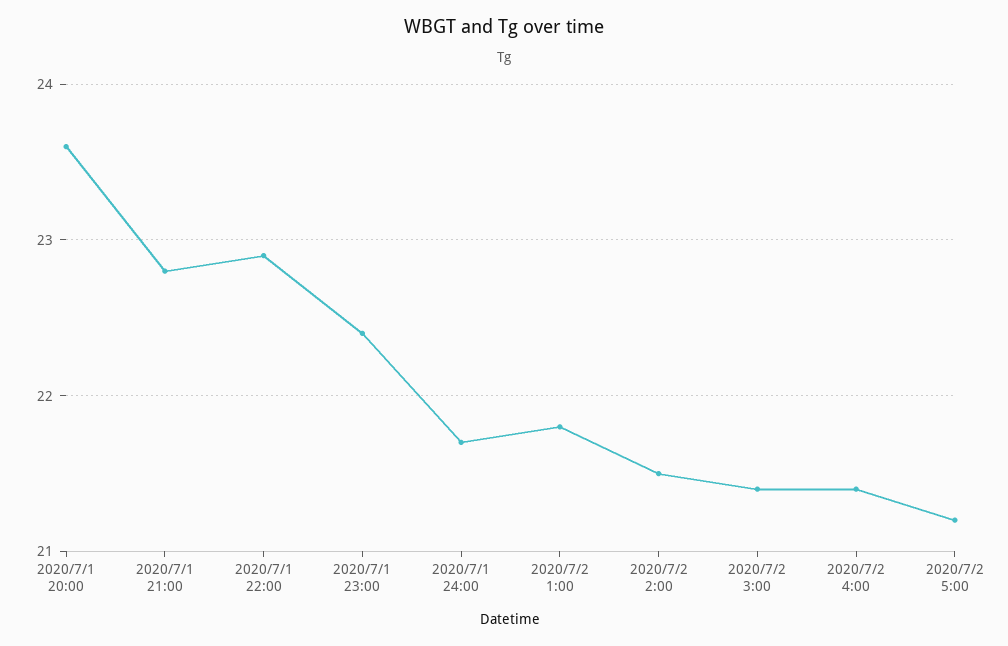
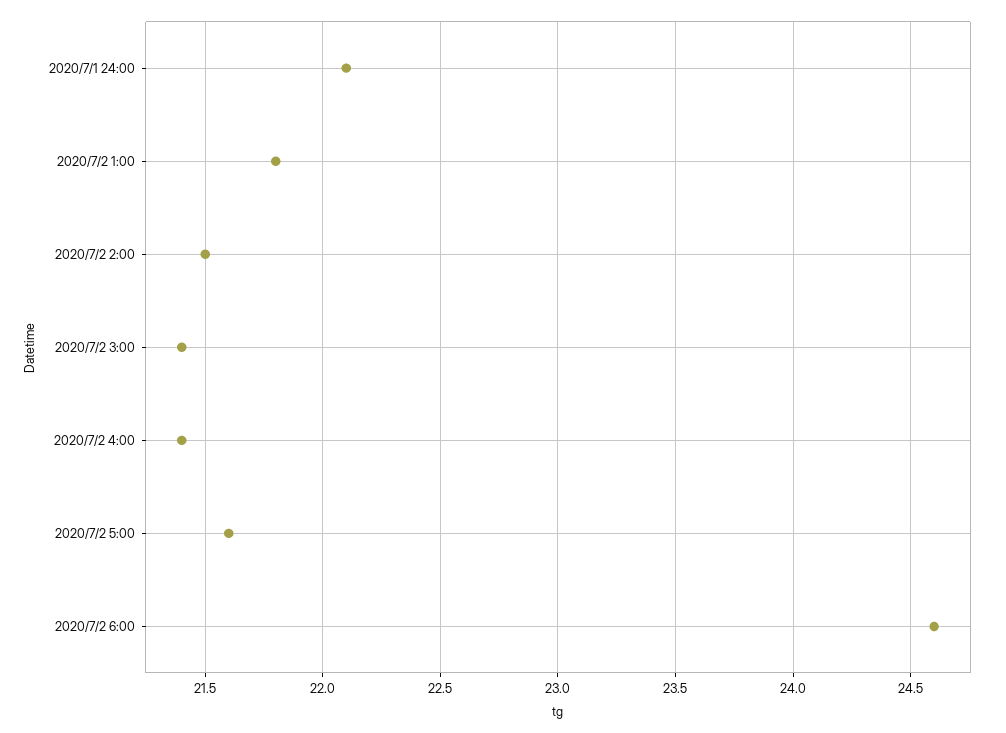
2020/7/1 20:00: 23.6 -> none
2020/7/1 21:00: 22.8 -> none
2020/7/1 22:00: 22.9 -> none
2020/7/1 23:00: 22.4 -> none
2020/7/1 24:00: 21.7 -> 22.1
2020/7/2 5:00: 21.2 -> 21.6
2020/7/2 6:00: none -> 24.6

